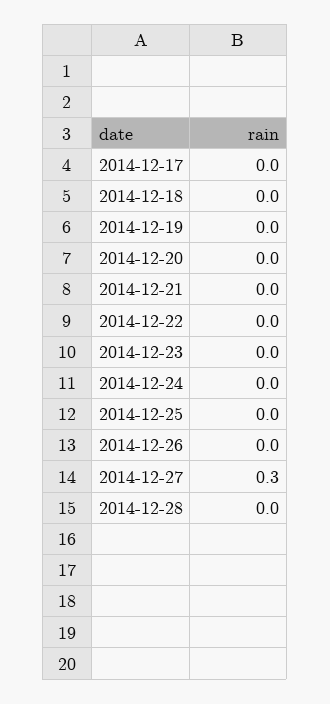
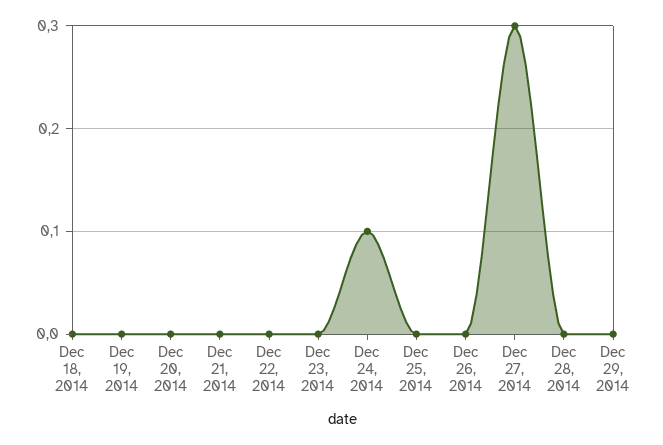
2014-12-17: 0 -> none
2014-12-24: 0 -> 0.1
Dec 29, 2014: none -> 0

